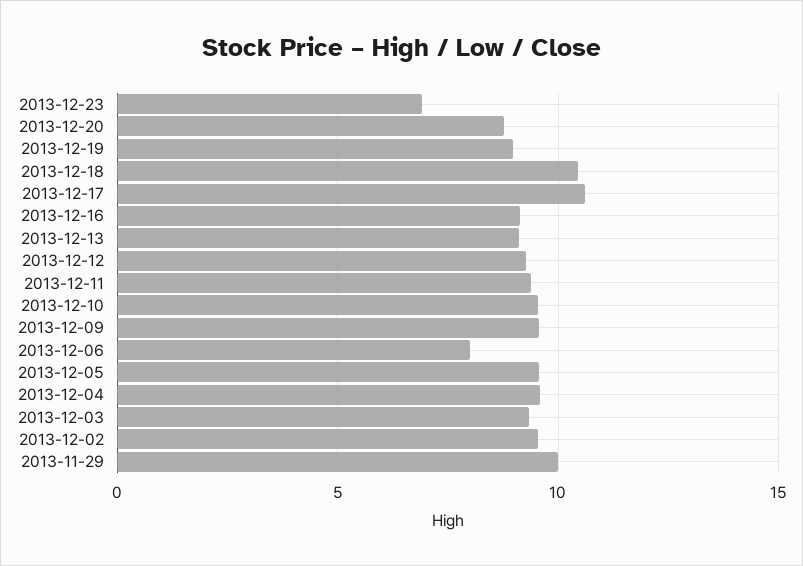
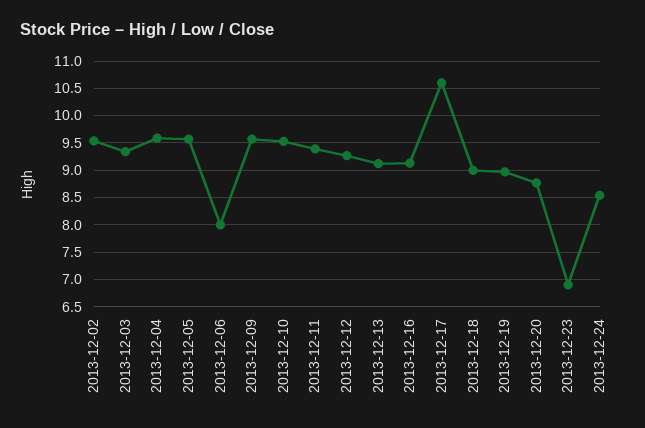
2013-12-18: 10.5 -> 9
2013-11-29: 10 -> none
2013-12-24: none -> 8.5

